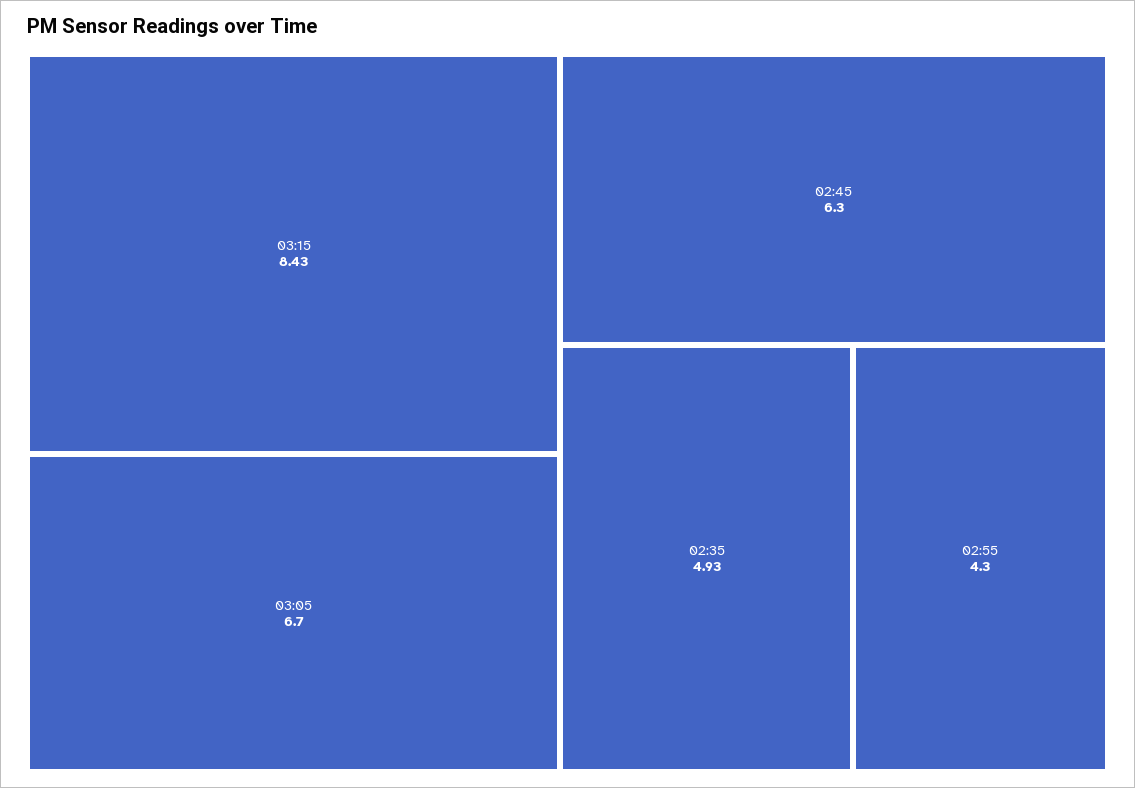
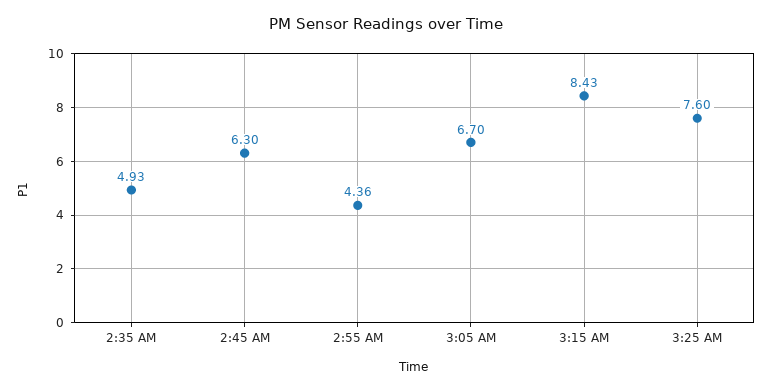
02:55: 4.3 -> 4.36
3:25 AM: none -> 7.6

